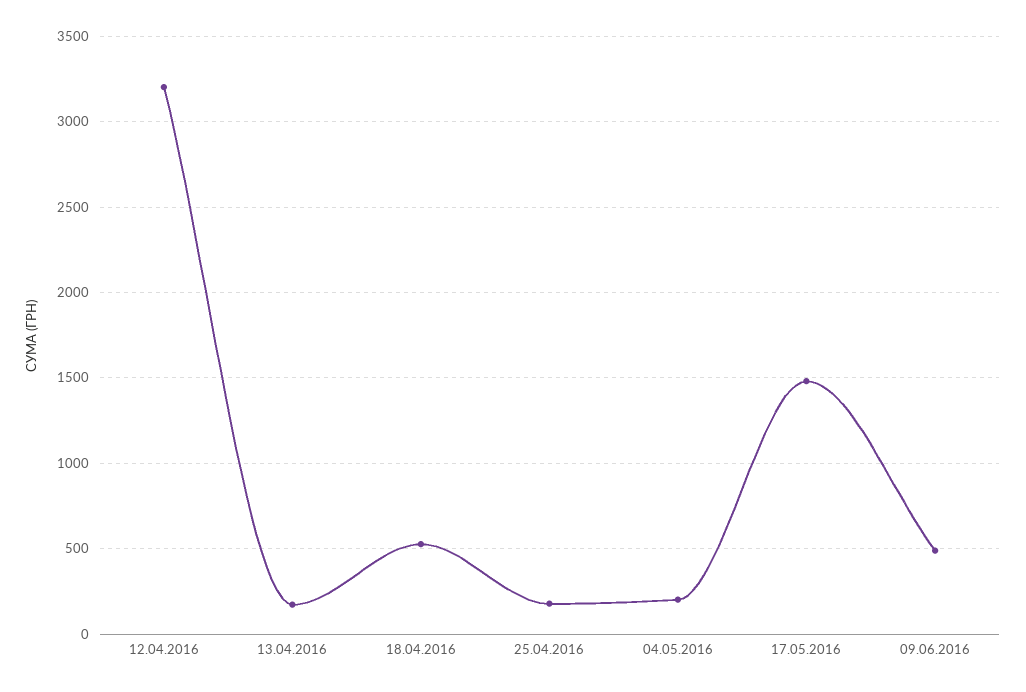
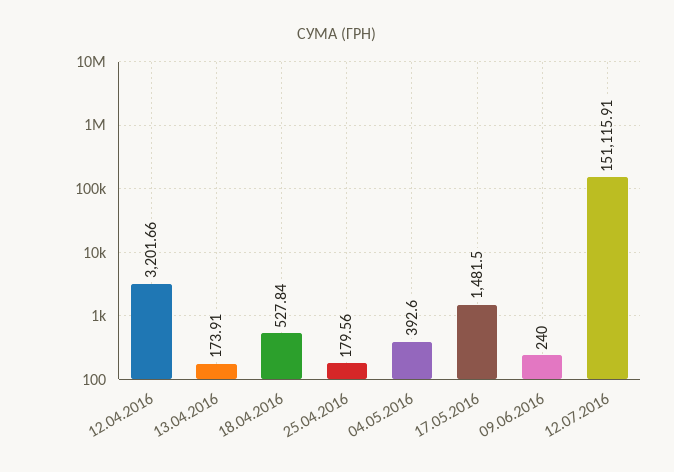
04.05.2016: 200 -> 392.6
09.06.2016: 500 -> 240
12.07.2016: none -> 151115.91

